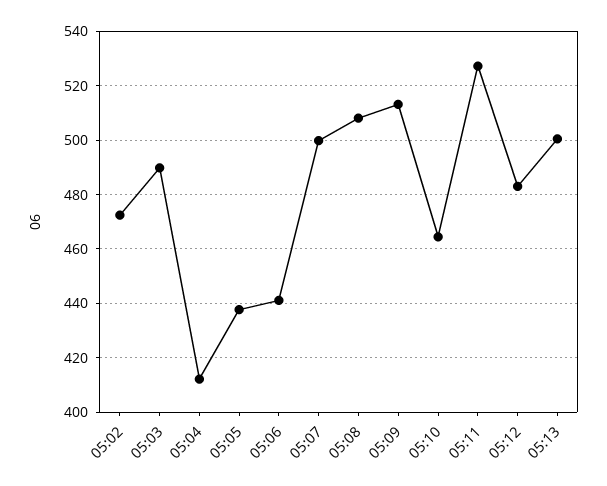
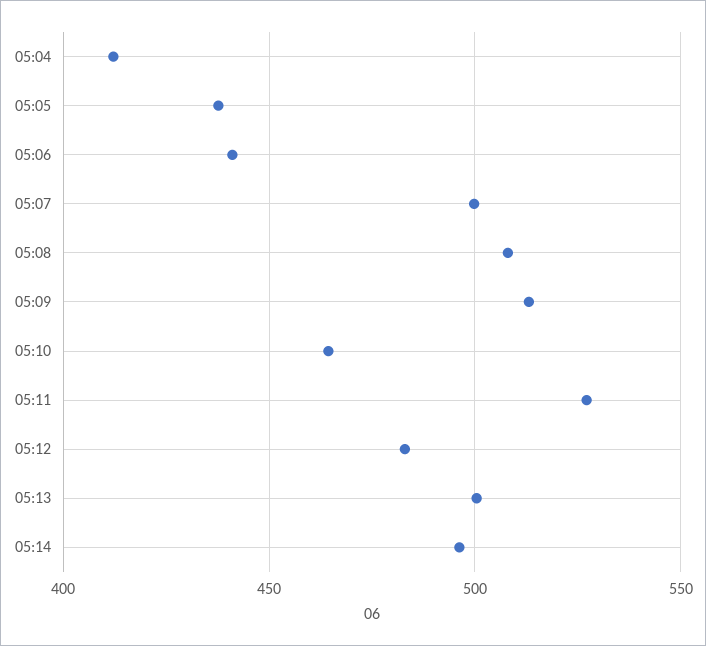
05:02: 472.5 -> none
05:03: 490 -> none
05:14: none -> 495

